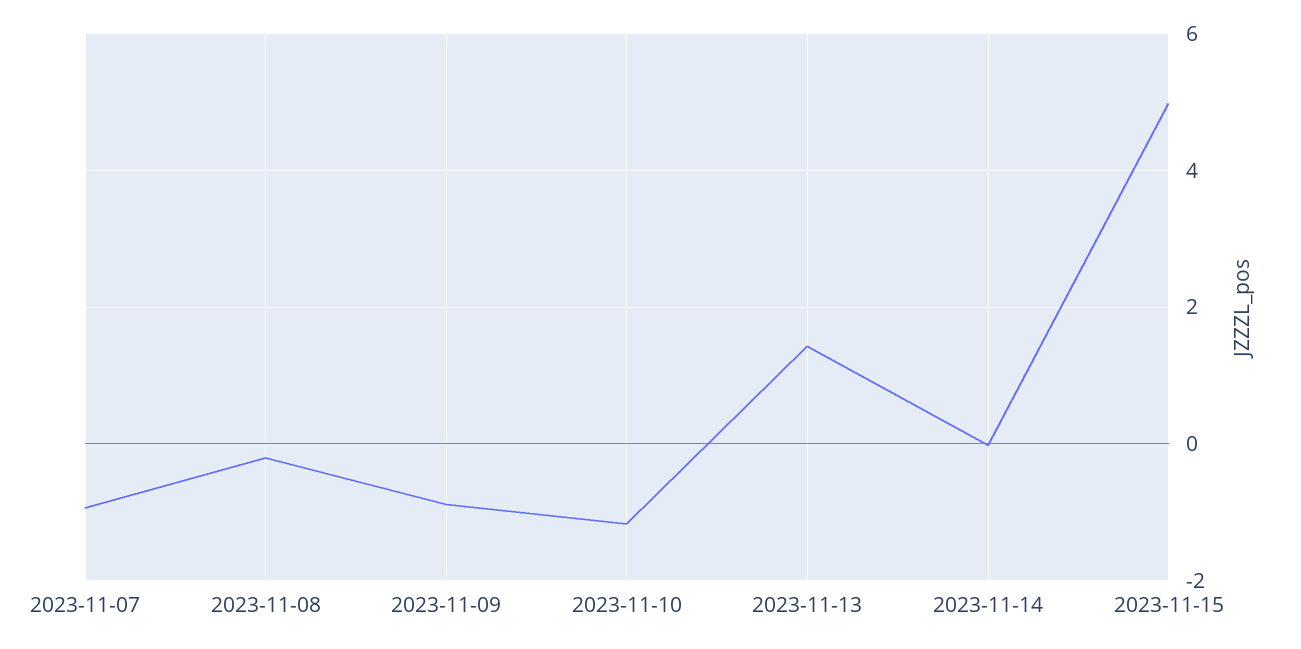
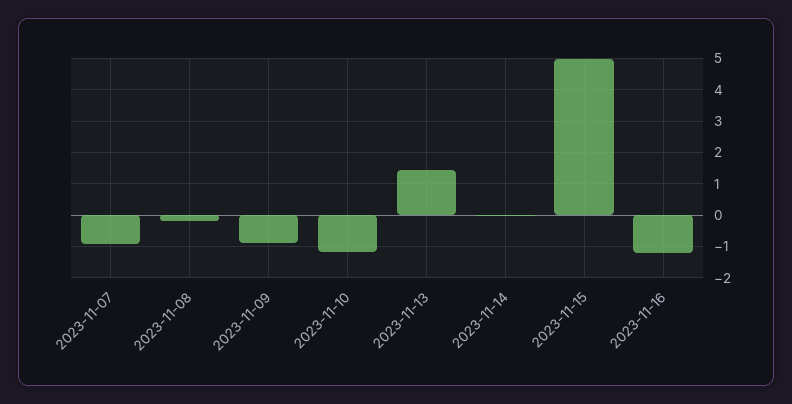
2023-11-16: none -> -1.2

